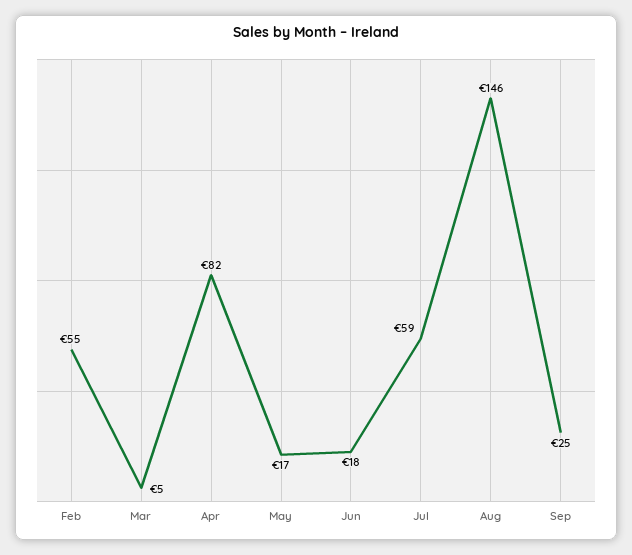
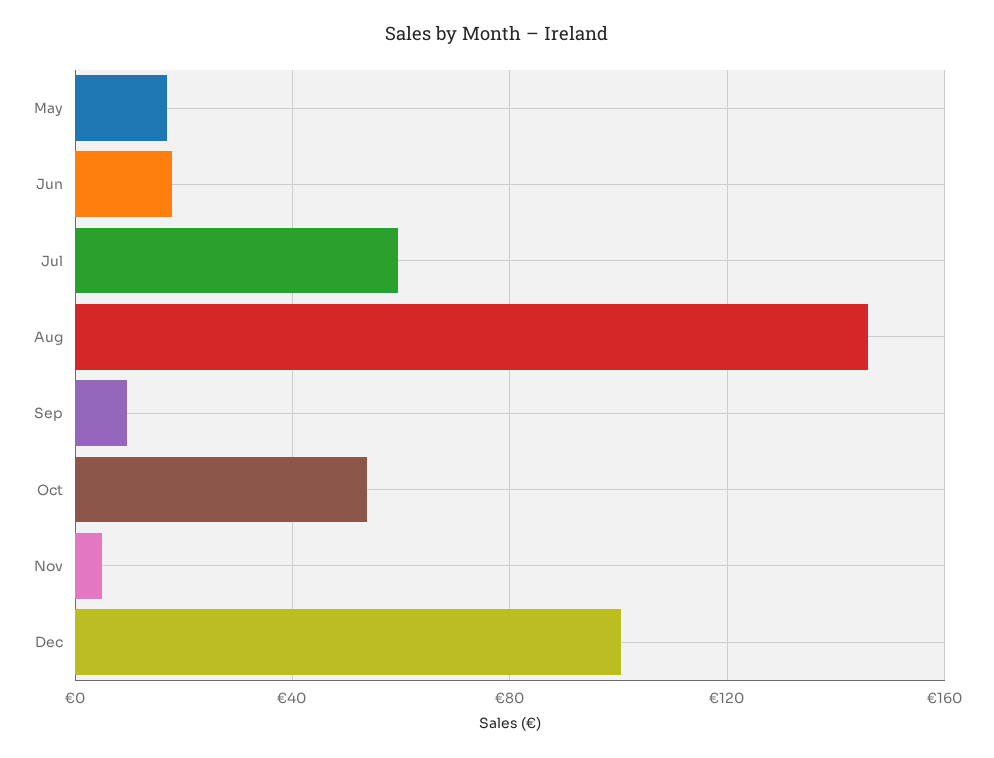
Feb: 55 -> none
Mar: 5 -> none
Apr: 82 -> none
Sep: 25 -> 10
Oct: none -> 55
Nov: none -> 5
Dec: none -> 100

